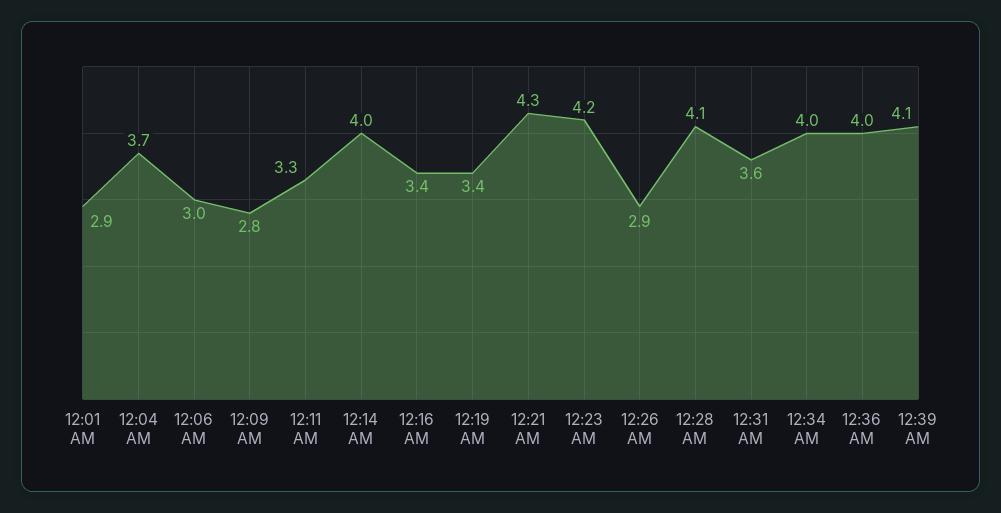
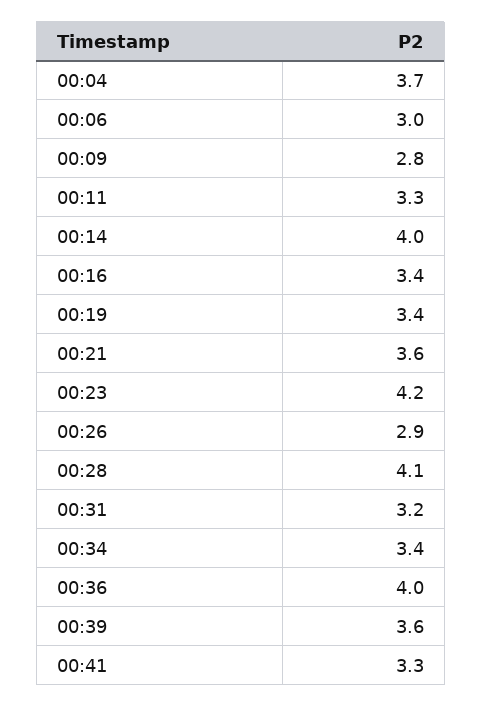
12:01 AM: 2.9 -> none
12:21 AM: 4.3 -> 3.6
12:31 AM: 3.6 -> 3.2
12:34 AM: 4 -> 3.4
12:39 AM: 4.1 -> 3.6
00:41: none -> 3.3

